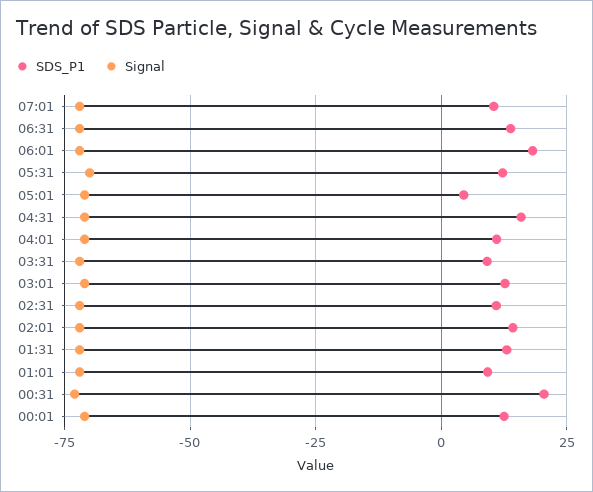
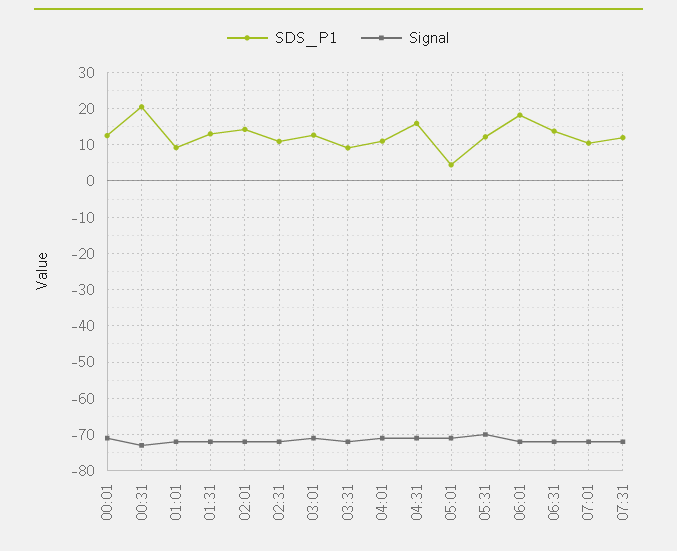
SDS_P1, 07:31: none -> 12
Signal, 07:31: none -> -72

